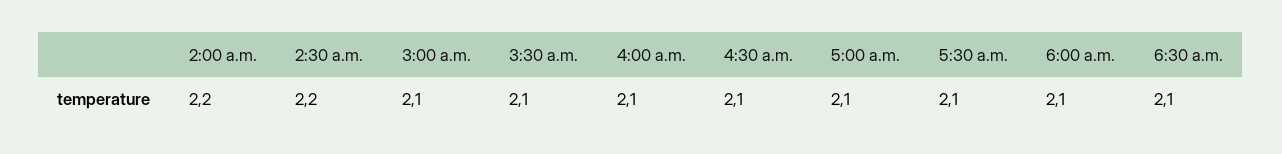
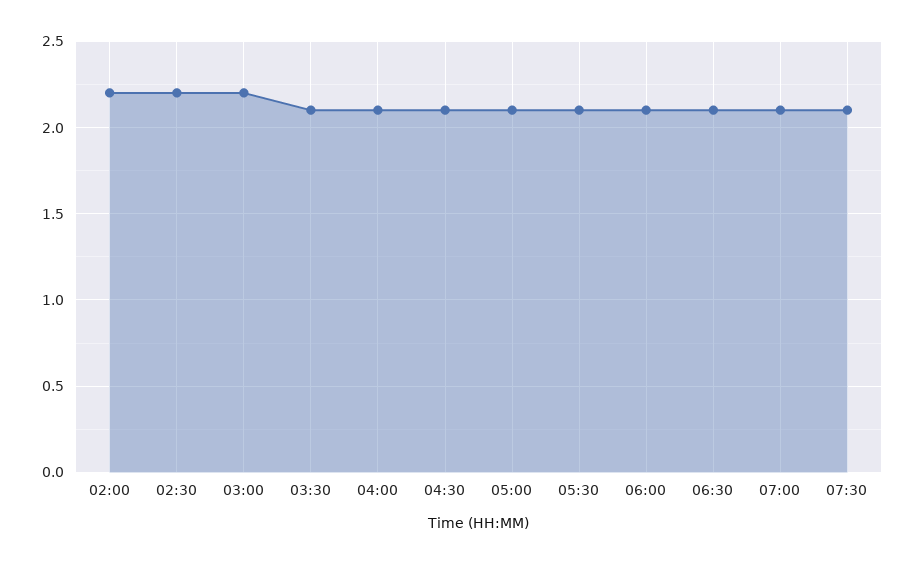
3:00 a.m.: 2.1 -> 2.2
07:00: none -> 2.1
07:30: none -> 2.1

